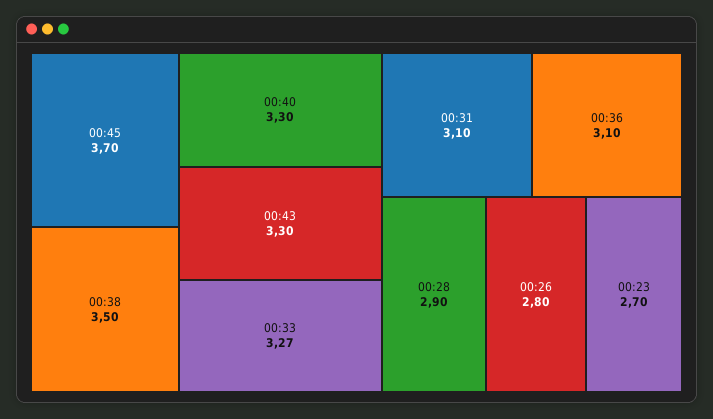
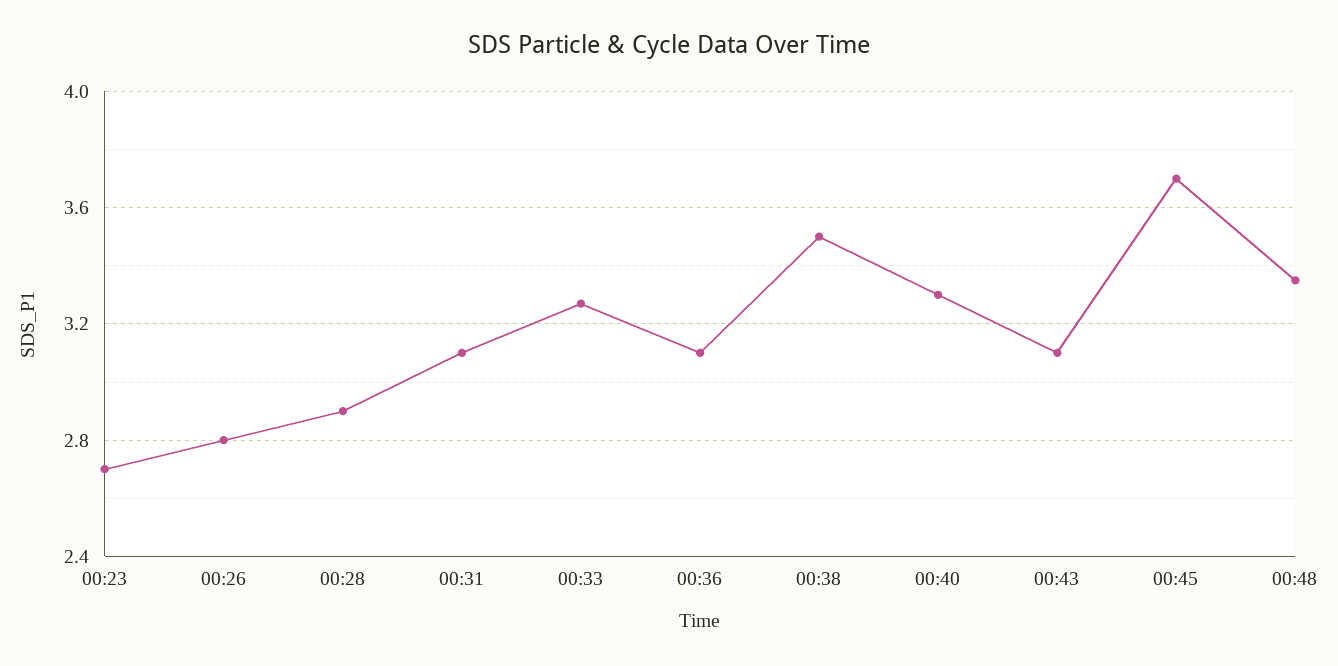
00:43: 3.3 -> 3.1
00:48: none -> 3.35

